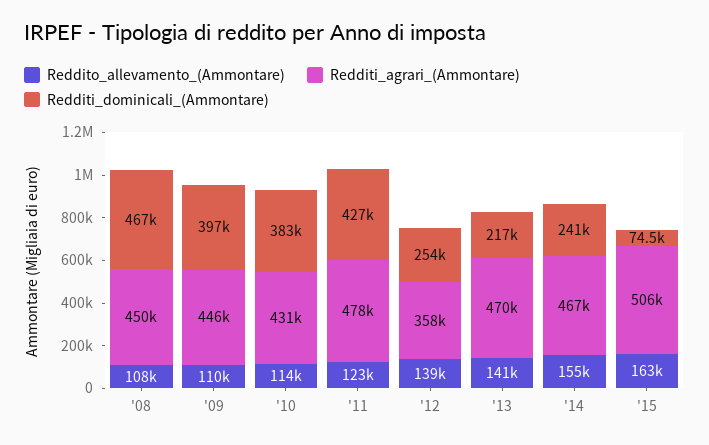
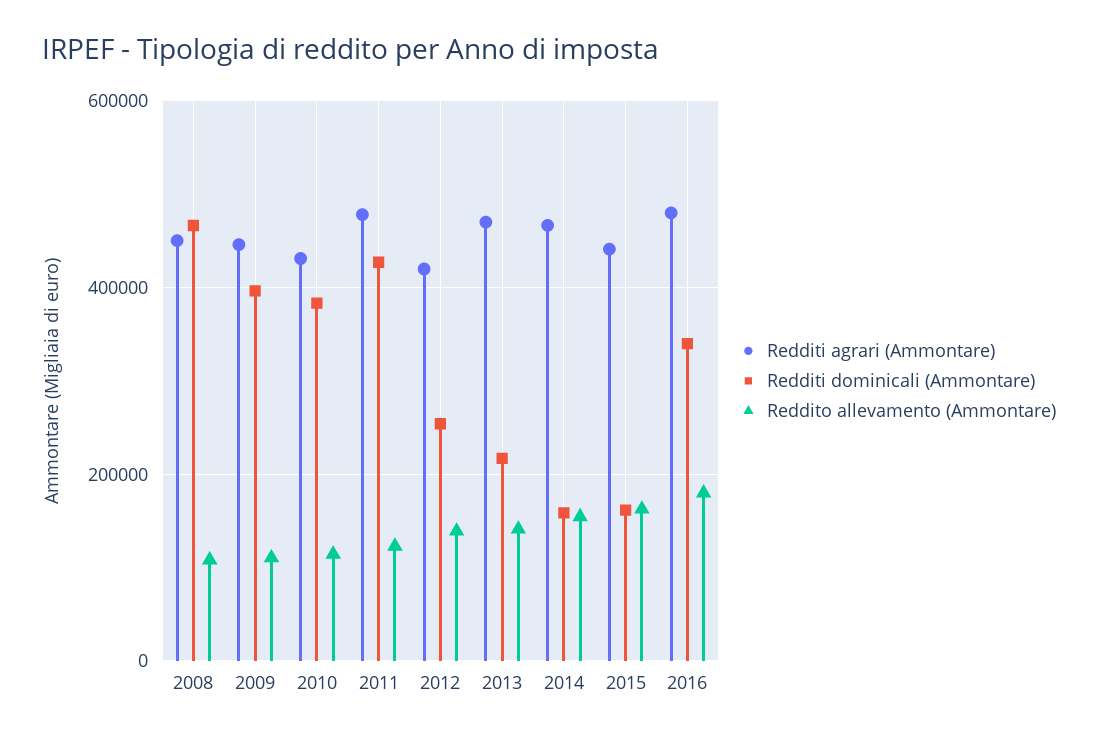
Redditi_agrari_(Ammontare), '12: 358000 -> 420000
Redditi_dominicali_(Ammontare), '14: 241000 -> 160000
Redditi_agrari_(Ammontare), '15: 506000 -> 440000
Redditi_dominicali_(Ammontare), '15: 74500 -> 160000
Redditi_agrari_(Ammontare), 2016: none -> 480000
Redditi_dominicali_(Ammontare), 2016: none -> 340000
Reddito_allevamento_(Ammontare), 2016: none -> 180000

